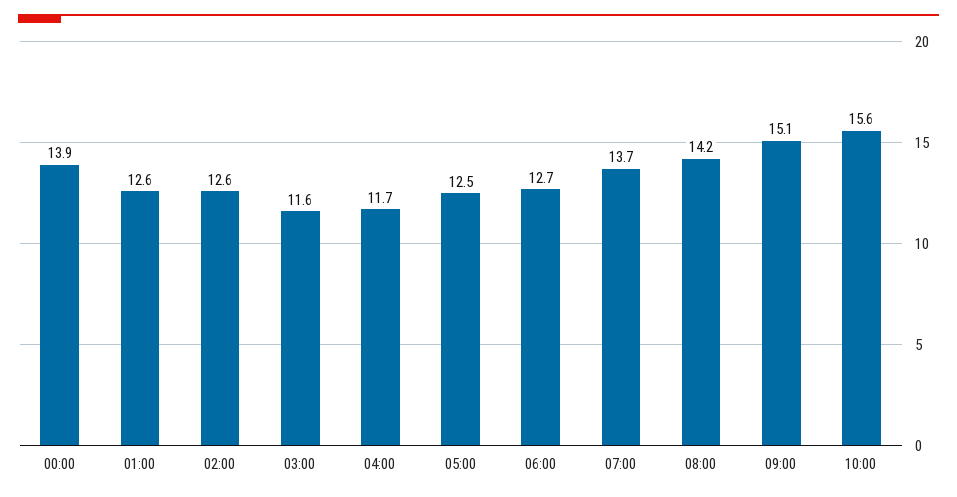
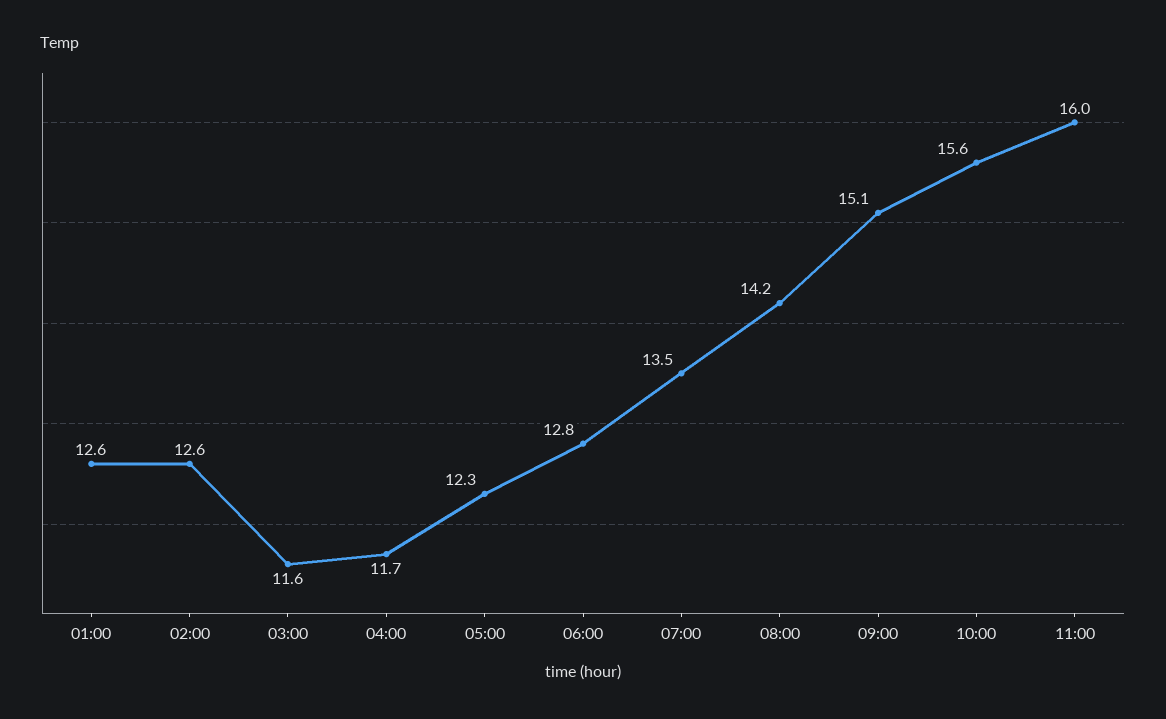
00:00: 13.9 -> none
05:00: 12.5 -> 12.3
06:00: 12.7 -> 12.8
07:00: 13.7 -> 13.5
11:00: none -> 16

